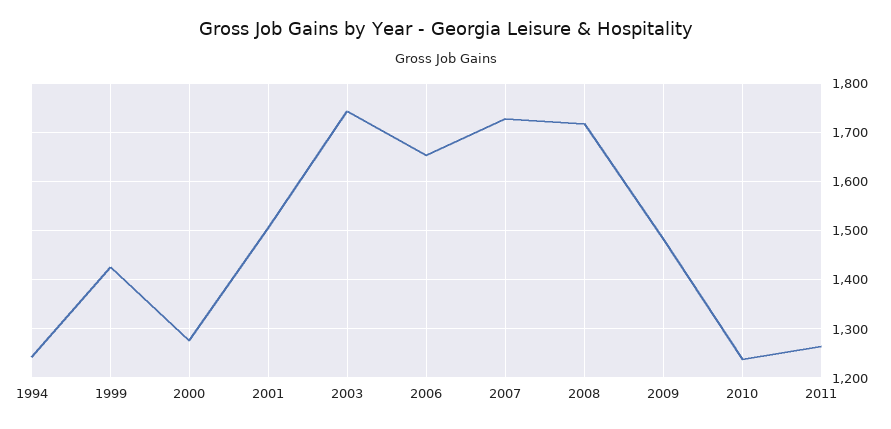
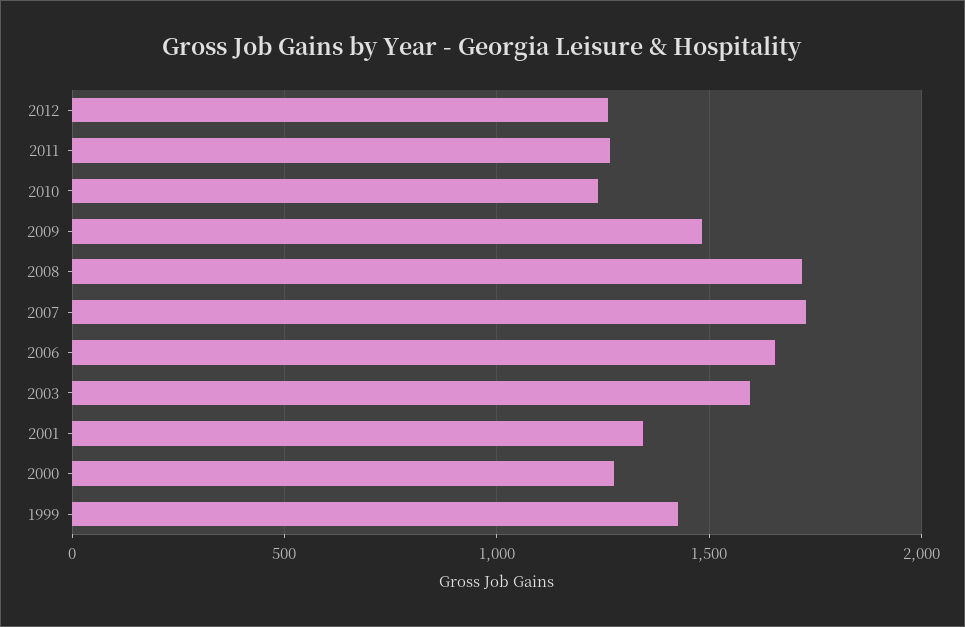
1994: 1240 -> none
2001: 1500 -> 1350
2003: 1740 -> 1600
2012: none -> 1250

